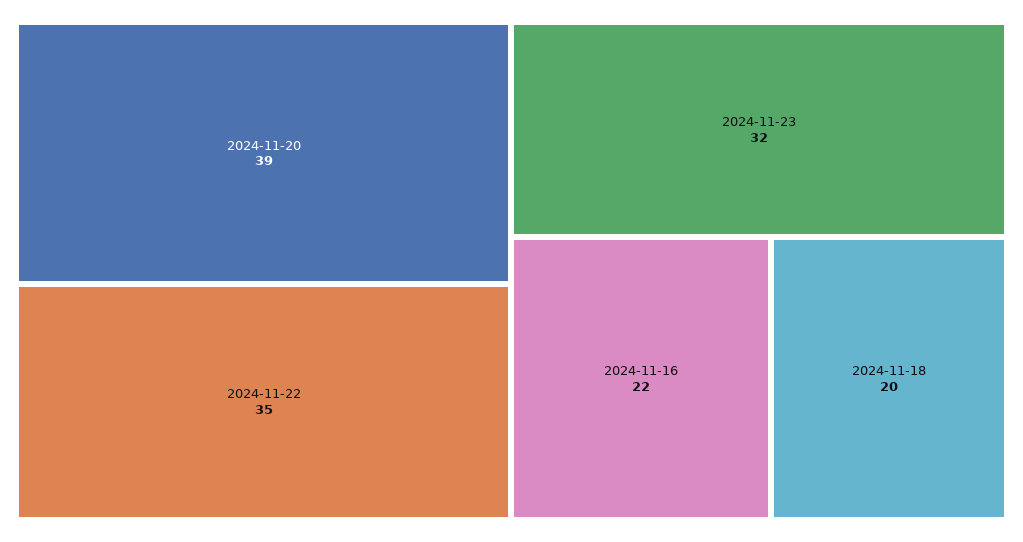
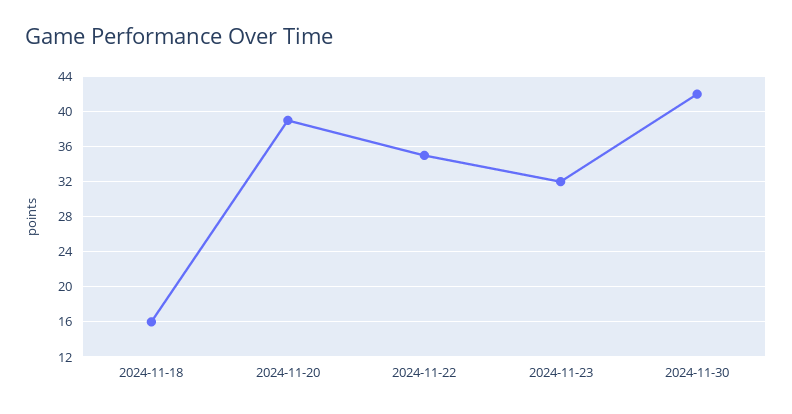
2024-11-16: 22 -> none
2024-11-18: 20 -> 16
2024-11-30: none -> 42

